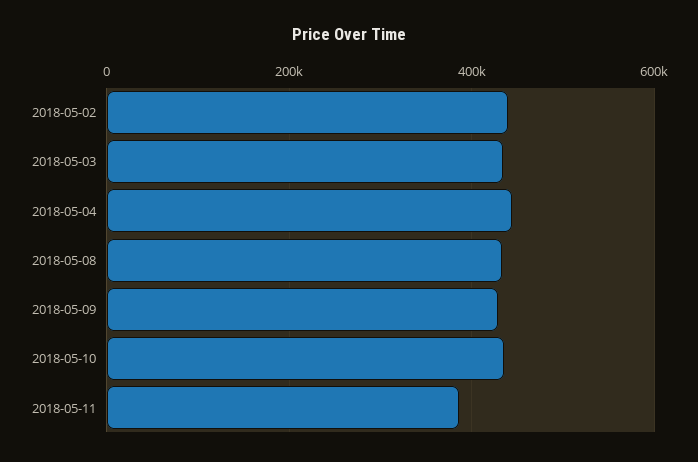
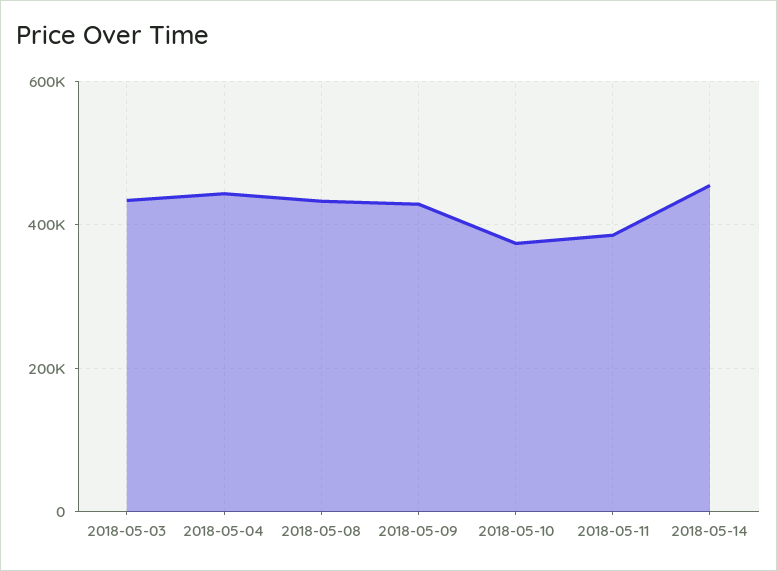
2018-05-02: 440000 -> none
2018-05-10: 440000 -> 380000
2018-05-14: none -> 460000

